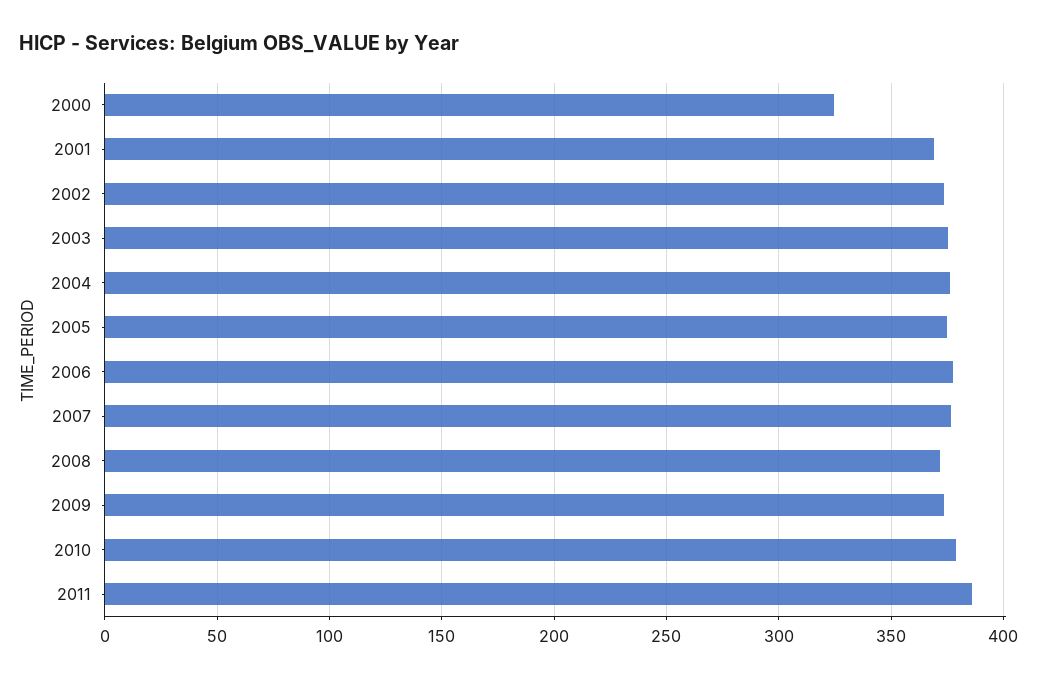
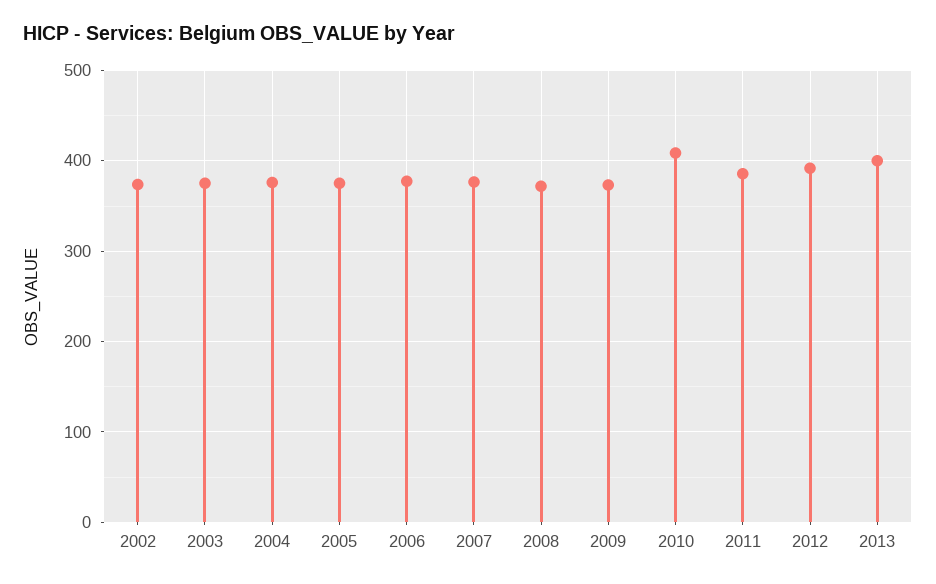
2000: 325 -> none
2001: 370 -> none
2010: 380 -> 410
2012: none -> 390
2013: none -> 400

